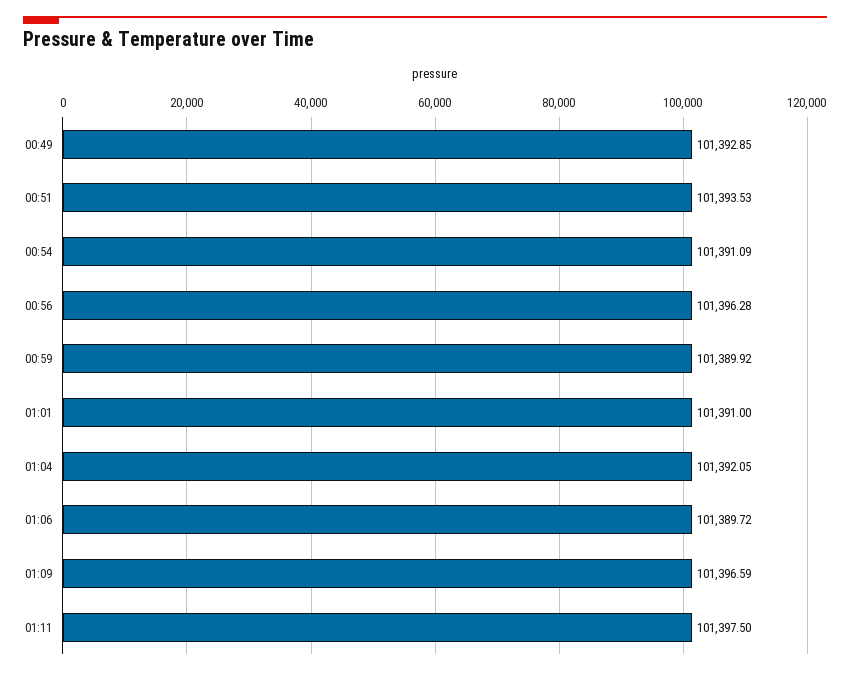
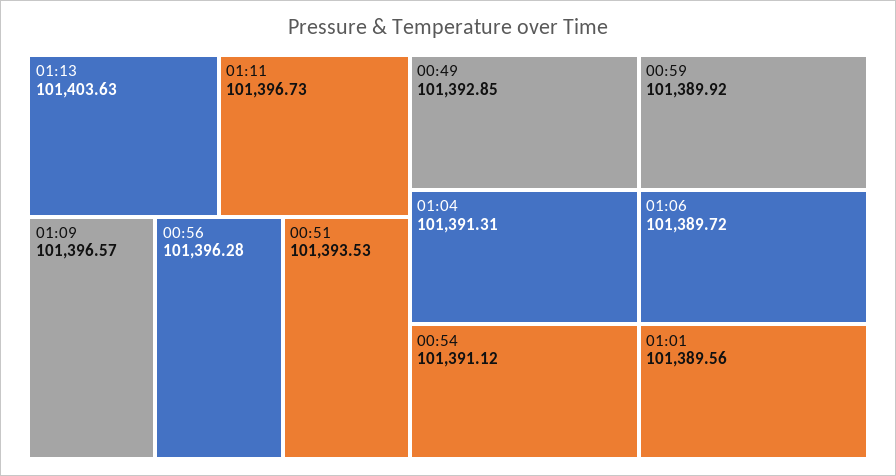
00:54: 101391.09 -> 101391.12
01:01: 101391 -> 101389.56
01:04: 101392.05 -> 101391.31
01:09: 101396.59 -> 101396.57
01:11: 101397.5 -> 101396.73
01:13: none -> 101403.63

